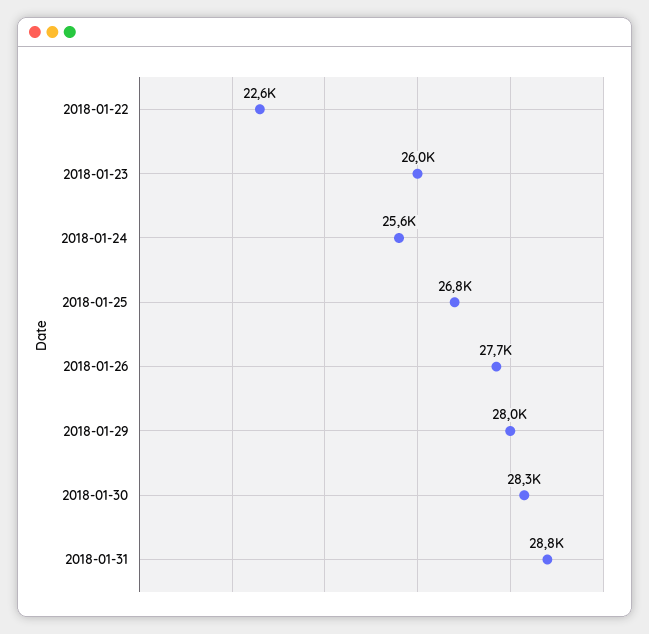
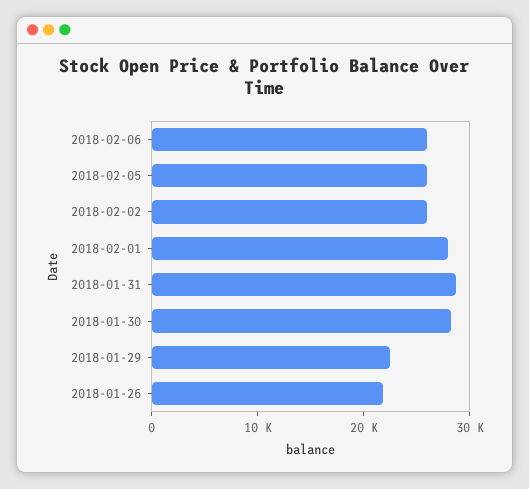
2018-01-22: 22600 -> none
2018-01-23: 26000 -> none
2018-01-24: 25600 -> none
2018-01-25: 26800 -> none
2018-01-26: 27700 -> 22000
2018-01-29: 28000 -> 22000
2018-02-06: none -> 26000
2018-02-05: none -> 26000
2018-02-02: none -> 26000
2018-02-01: none -> 28000

